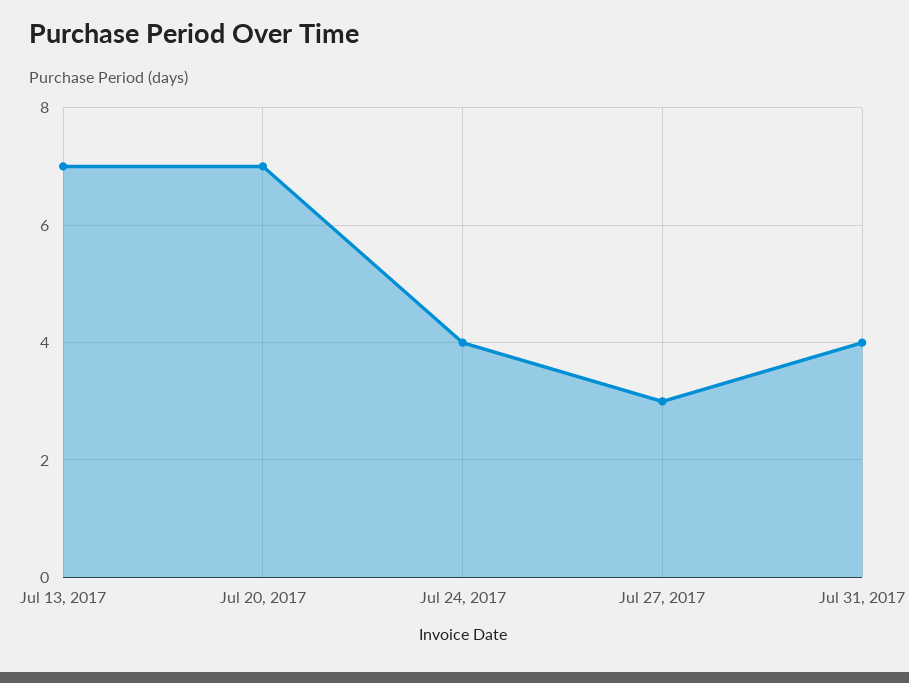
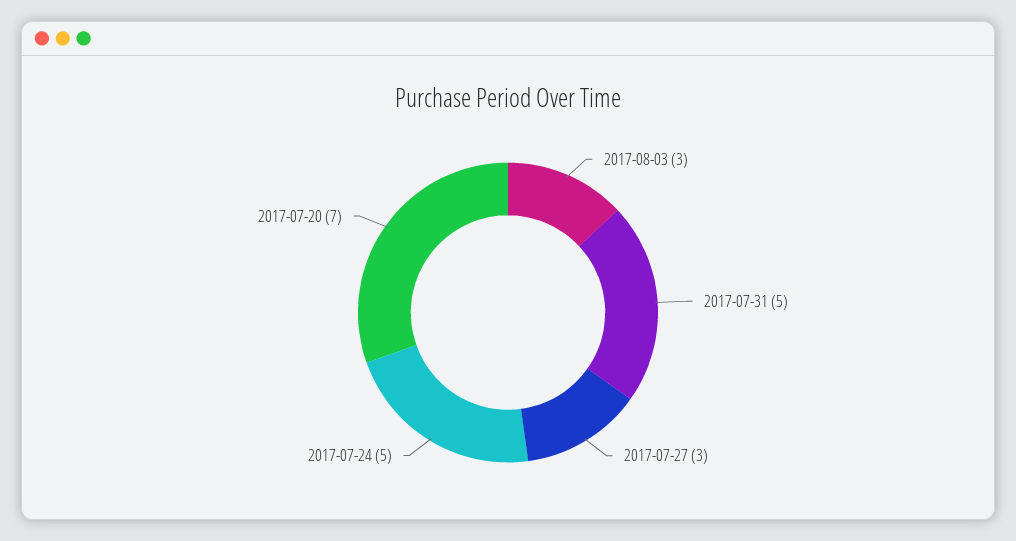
Jul 13, 2017: 7 -> none
Jul 24, 2017: 4 -> 5
Jul 31, 2017: 4 -> 5
2017-08-03: none -> 3

